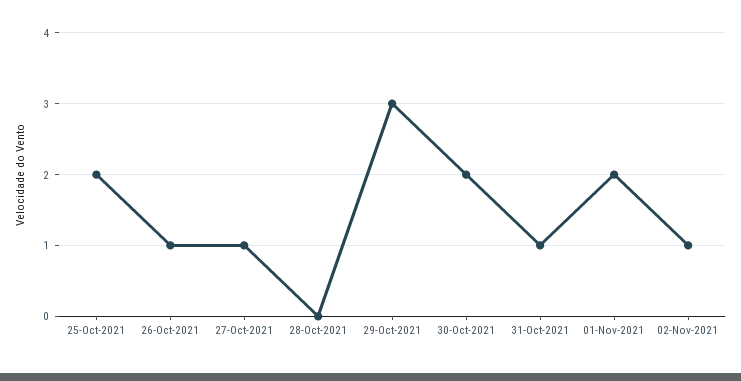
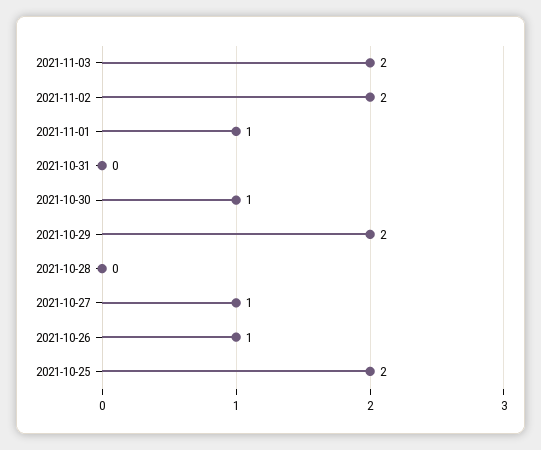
29-Oct-2021: 3 -> 2
30-Oct-2021: 2 -> 1
31-Oct-2021: 1 -> 0
01-Nov-2021: 2 -> 1
02-Nov-2021: 1 -> 2
2021-11-03: none -> 2

